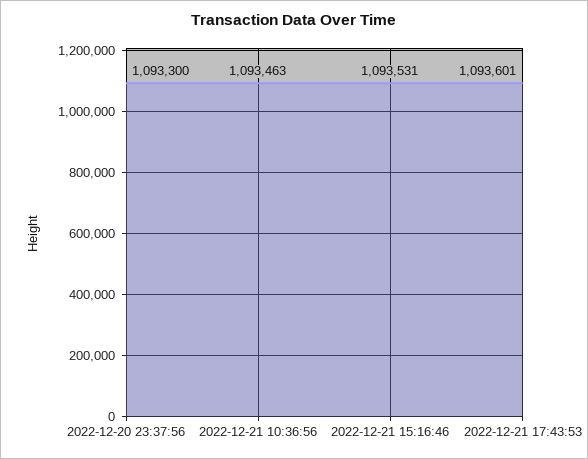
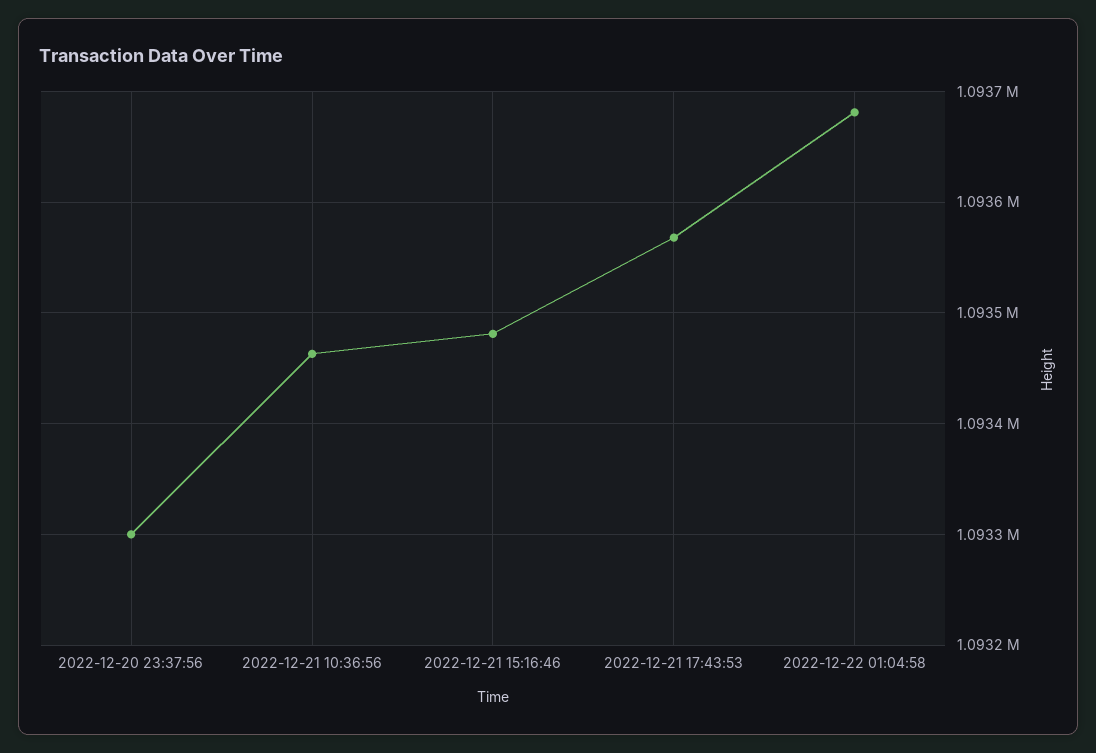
2022-12-21 15:16:46: 1093531 -> 1093480
2022-12-21 17:43:53: 1093601 -> 1093570
2022-12-22 01:04:58: none -> 1093680

